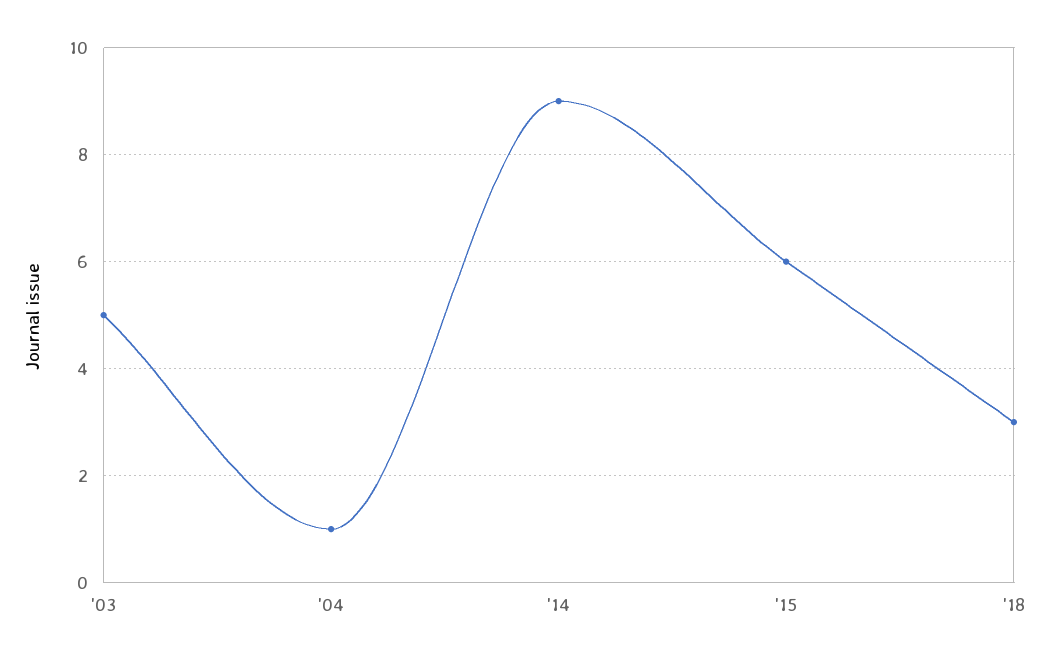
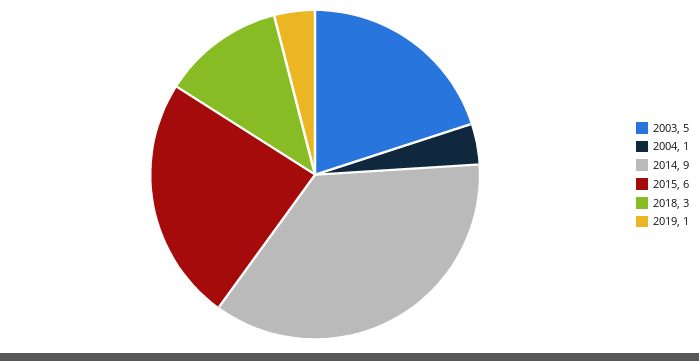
2019: none -> 1

